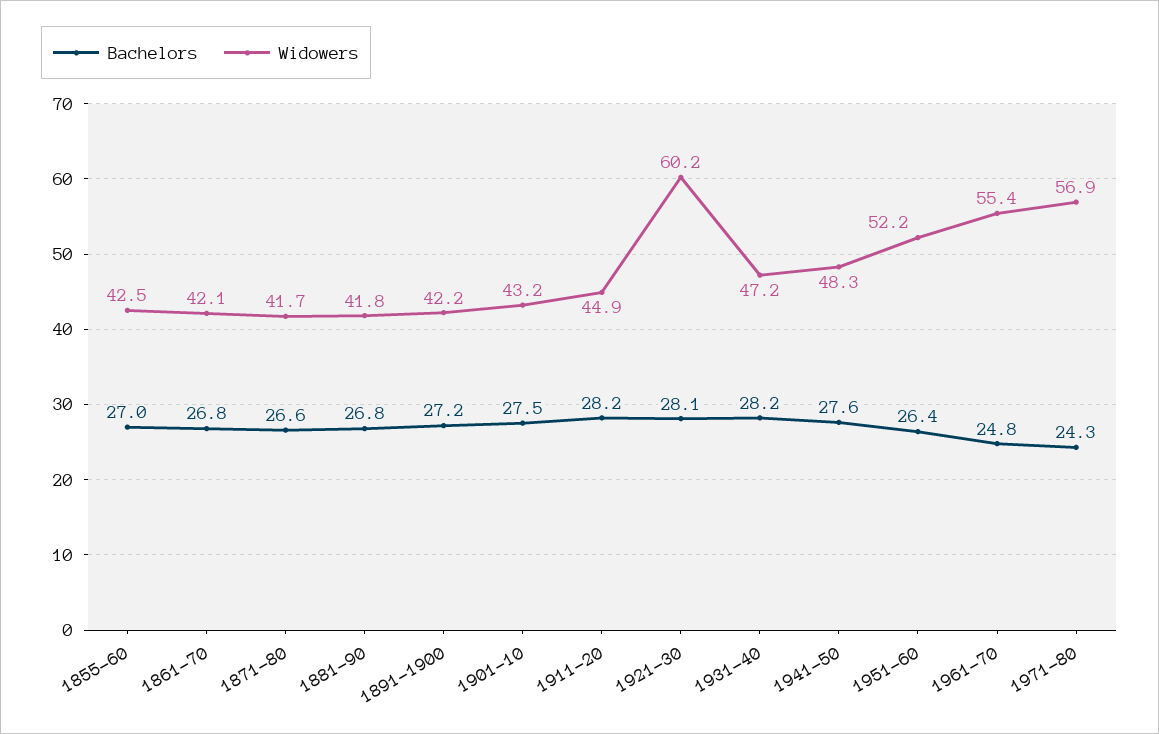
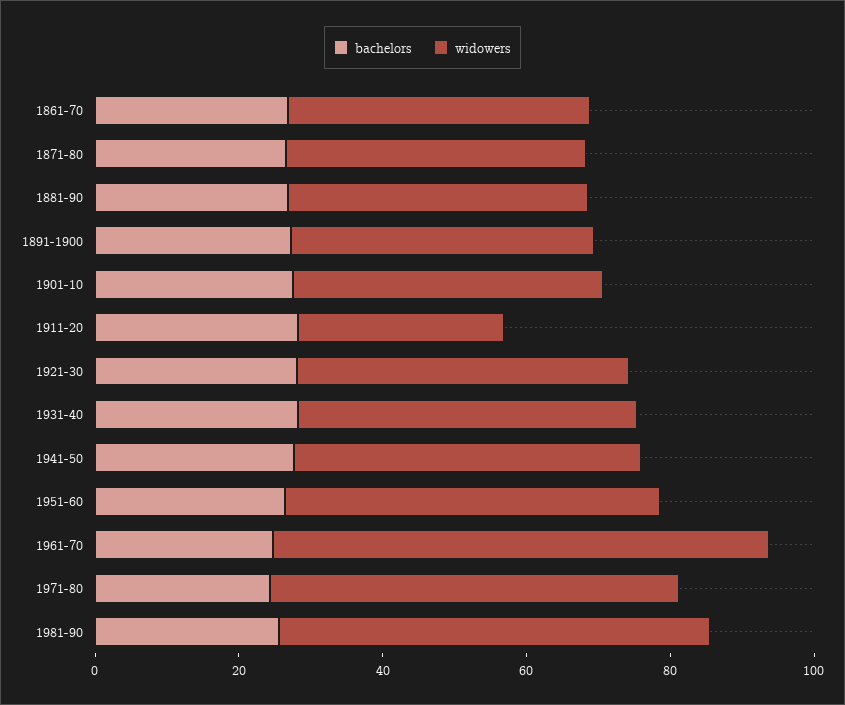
Bachelors, 1855-60: 27 -> none
Widowers, 1855-60: 42.5 -> none
Widowers, 1911-20: 44.9 -> 30
Widowers, 1921-30: 60.2 -> 45
Widowers, 1961-70: 55.4 -> 70
Bachelors, 1981-90: none -> 25
Widowers, 1981-90: none -> 60

